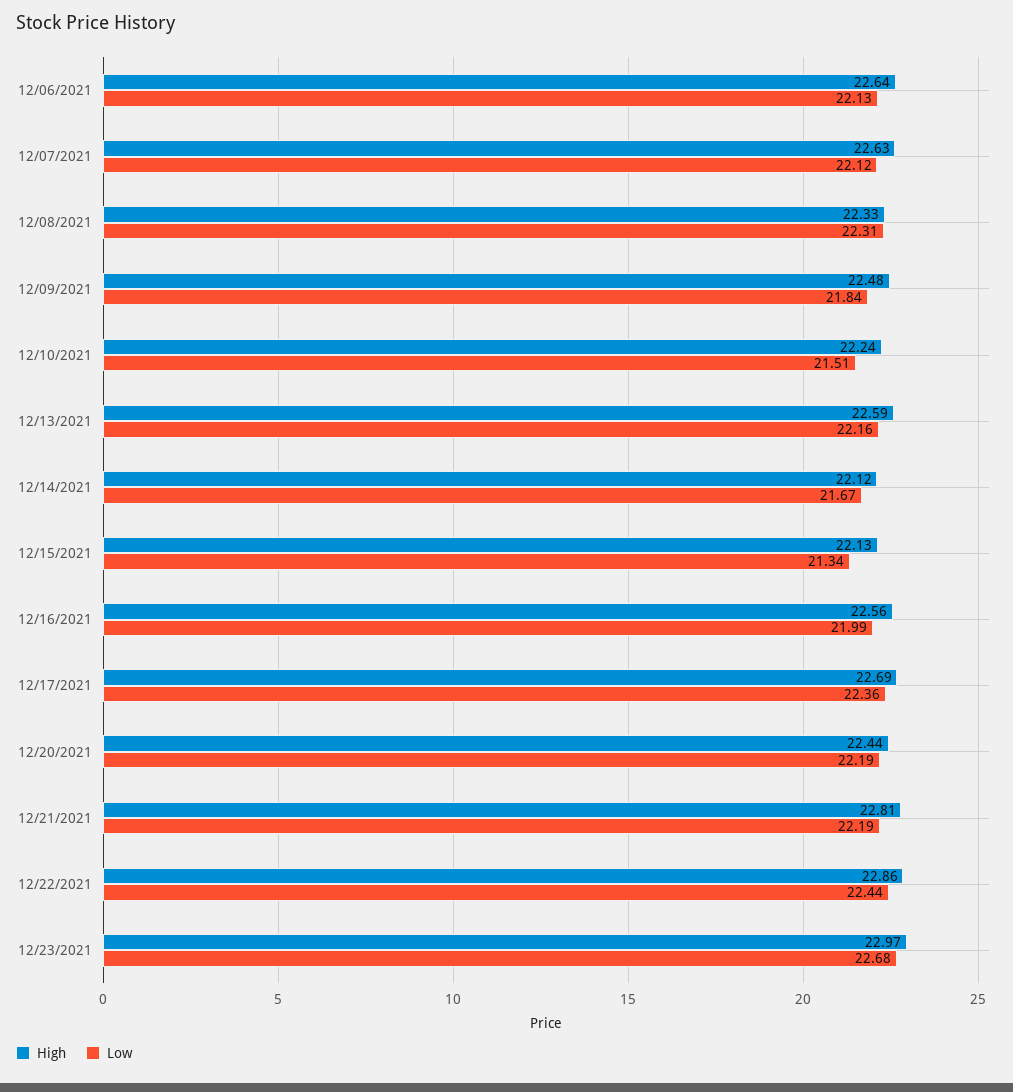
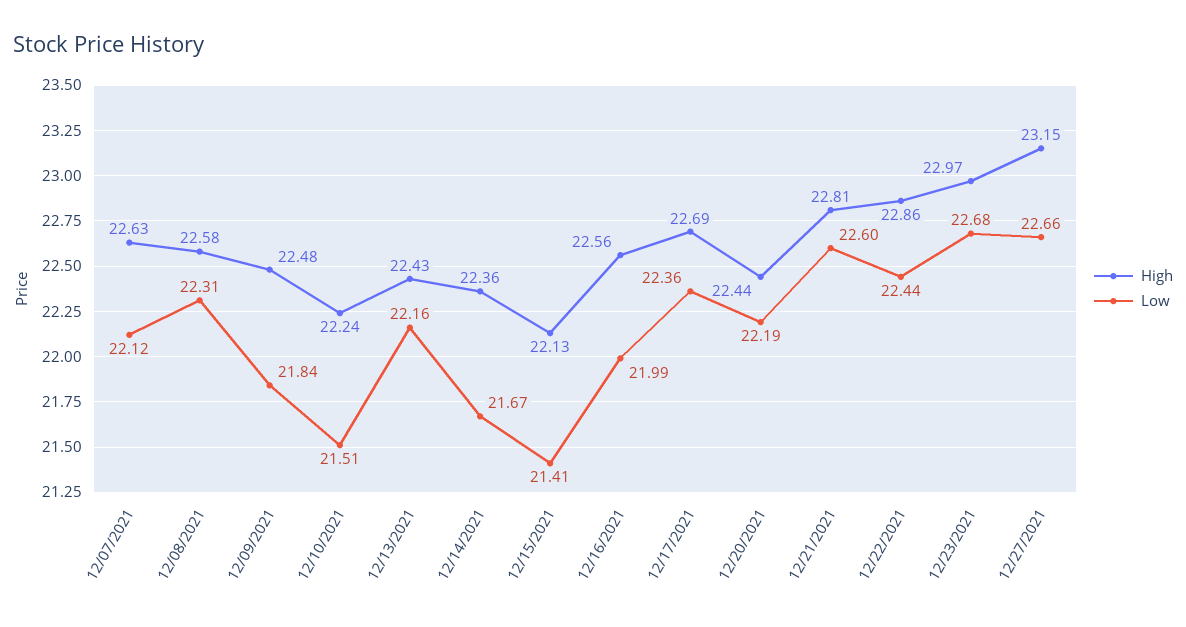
High, 12/06/2021: 22.64 -> none
Low, 12/06/2021: 22.13 -> none
High, 12/08/2021: 22.33 -> 22.58
High, 12/13/2021: 22.59 -> 22.43
High, 12/14/2021: 22.12 -> 22.36
Low, 12/15/2021: 21.34 -> 21.41
Low, 12/21/2021: 22.19 -> 22.6
High, 12/27/2021: none -> 23.15
Low, 12/27/2021: none -> 22.66

